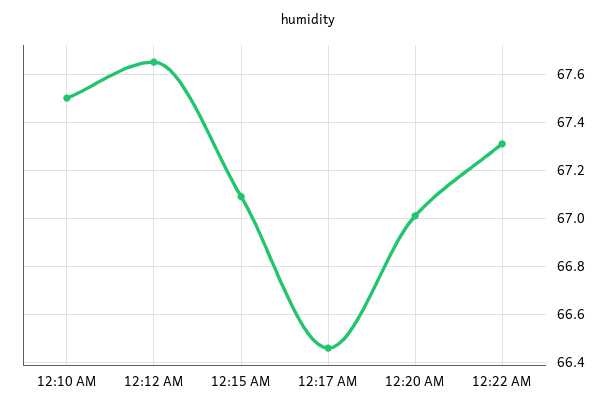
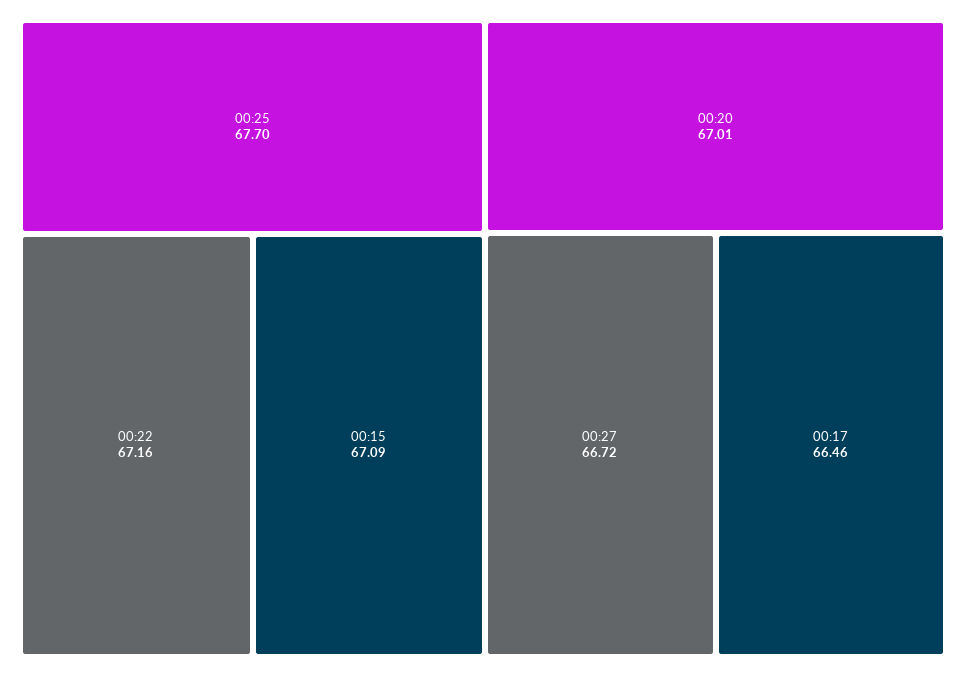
12:10 AM: 67.5 -> none
12:12 AM: 67.65 -> none
12:22 AM: 67.3 -> 67.16
00:25: none -> 67.7
00:27: none -> 66.72

